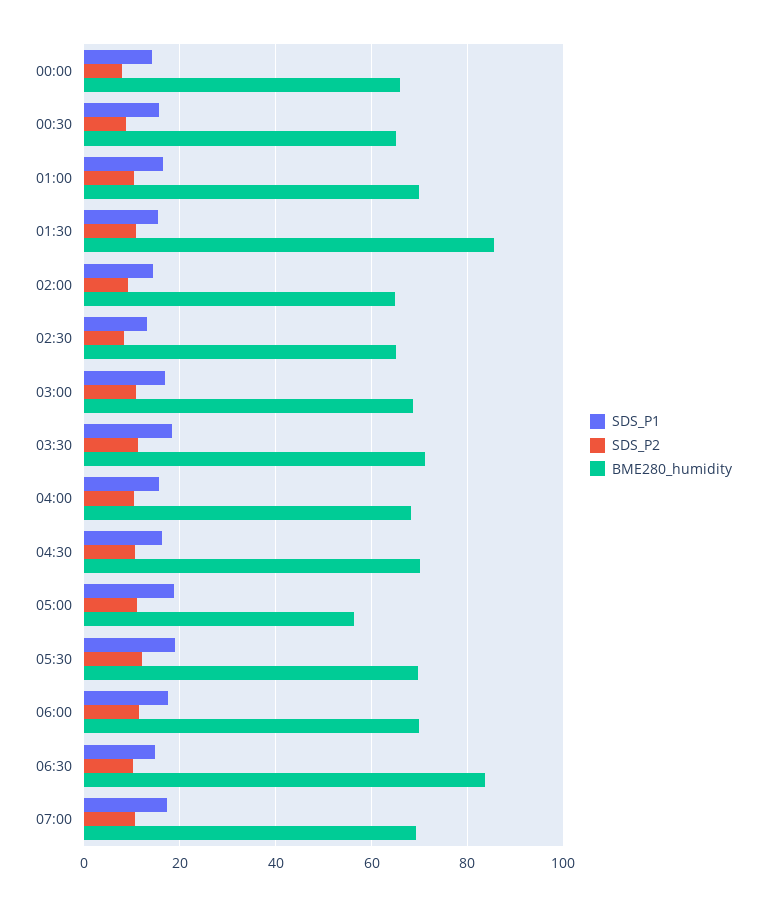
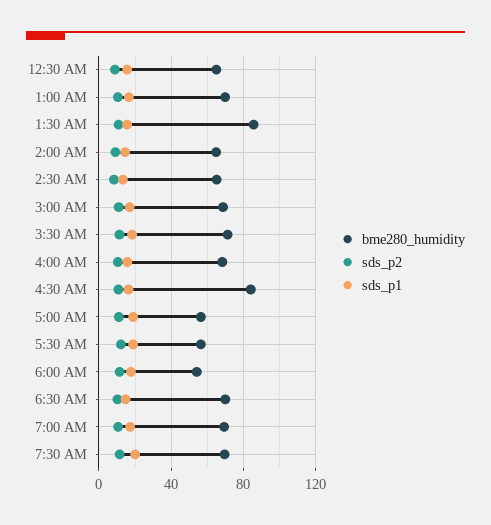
SDS_P1, 00:00: 14 -> none
SDS_P2, 00:00: 8 -> none
BME280_humidity, 00:00: 66 -> none
BME280_humidity, 04:30: 70 -> 85
BME280_humidity, 05:30: 70 -> 55
BME280_humidity, 06:00: 70 -> 55
BME280_humidity, 06:30: 84 -> 70
BME280_humidity, 7:30 AM: none -> 70
SDS_P2, 7:30 AM: none -> 10
SDS_P1, 7:30 AM: none -> 20

